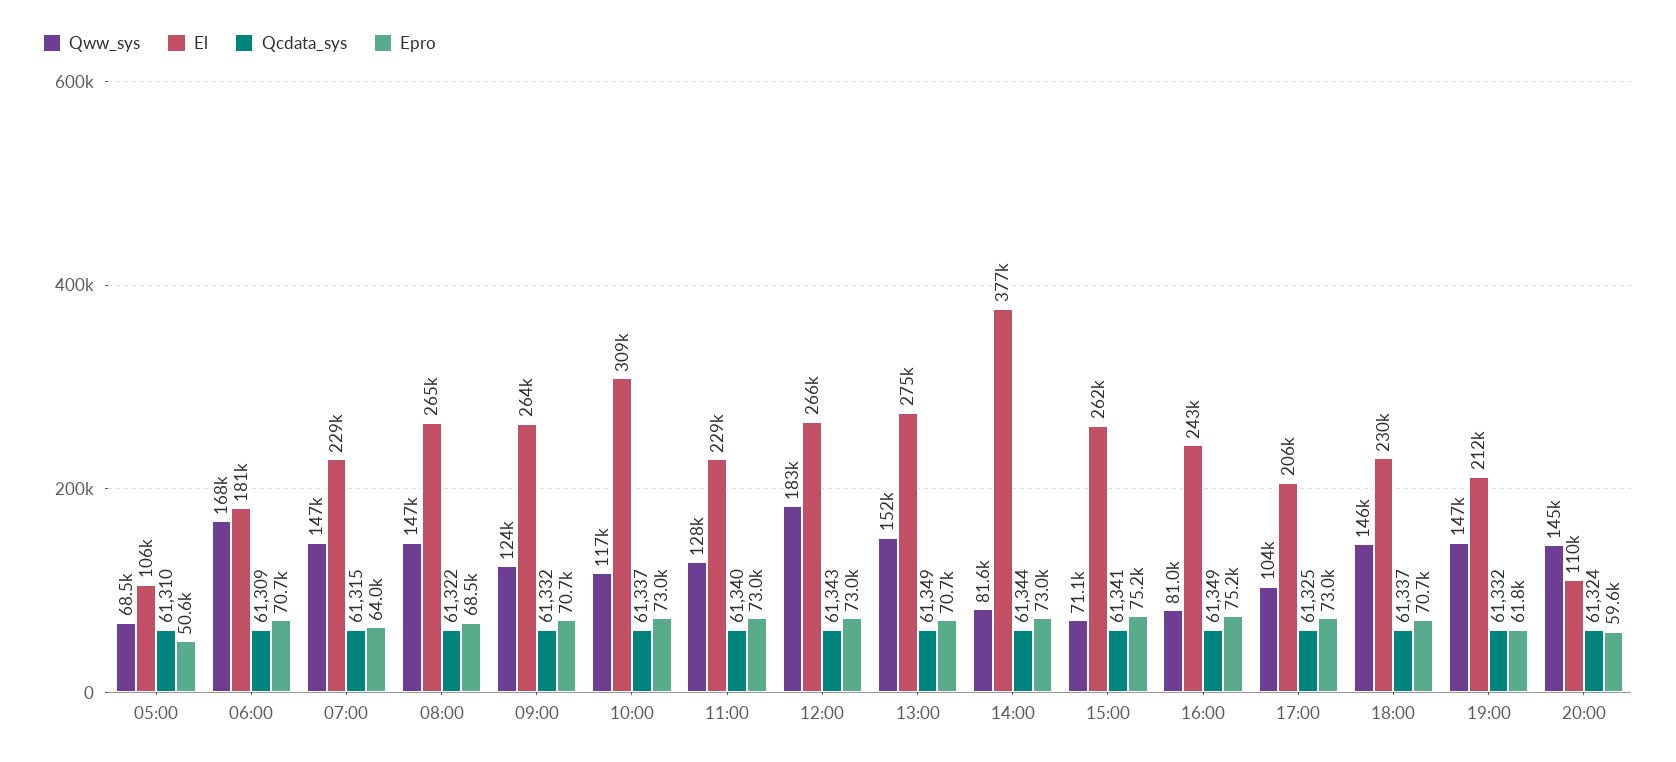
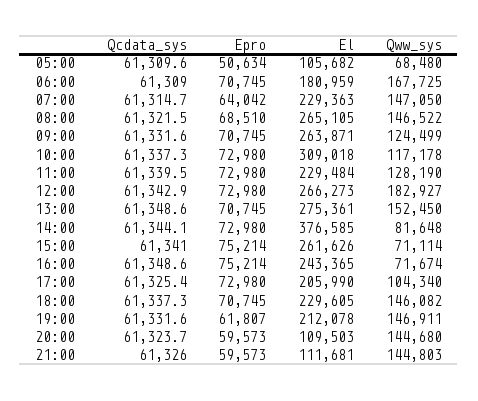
Qww_sys, 16:00: 81000 -> 71674
Qcdata_sys, 21:00: none -> 61326
Epro, 21:00: none -> 59573
El, 21:00: none -> 111681
Qww_sys, 21:00: none -> 144803

